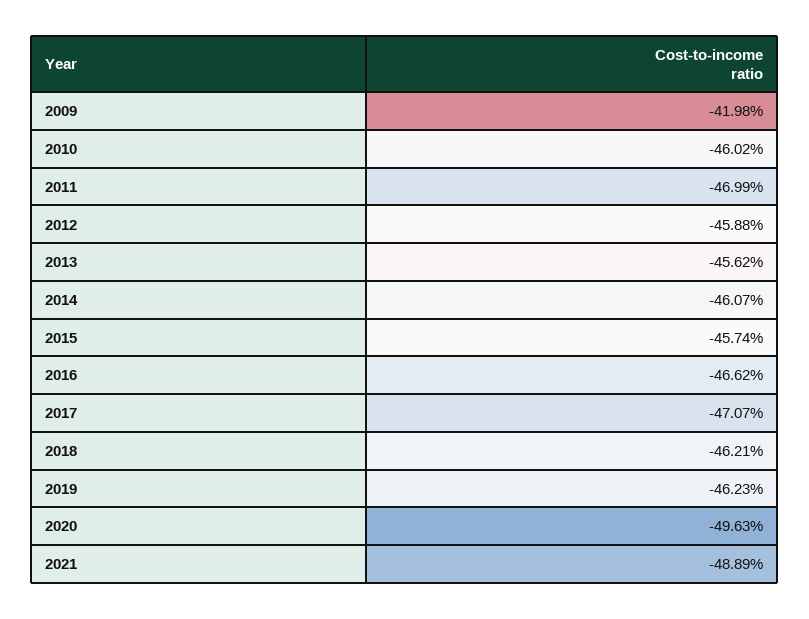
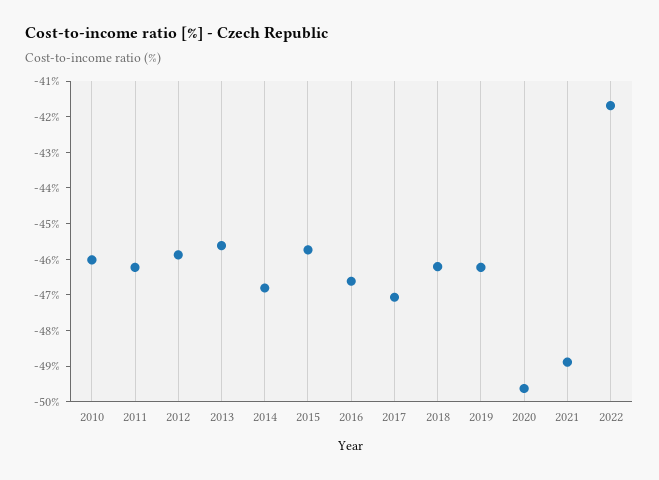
2009: -41.98 -> none
2011: -46.99 -> -46.25
2014: -46.07 -> -46.75
2022: none -> -41.75

